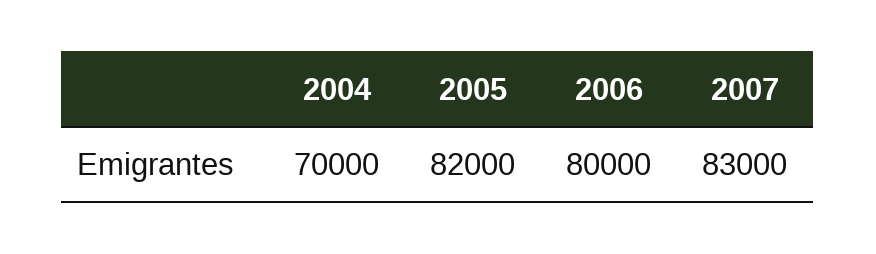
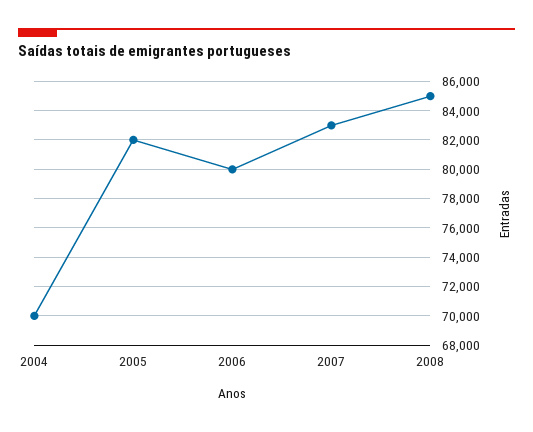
2008: none -> 85000

